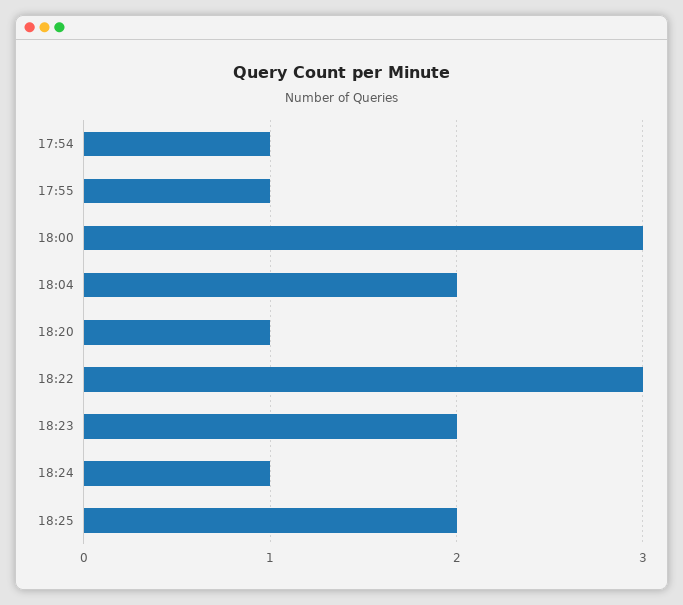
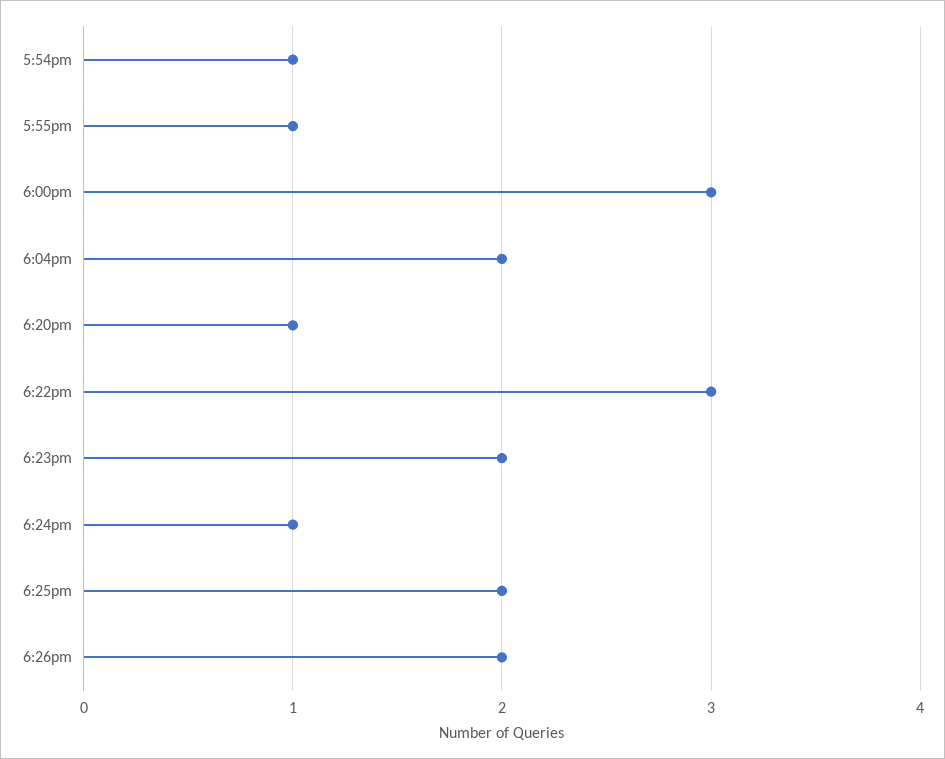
6:26pm: none -> 2

